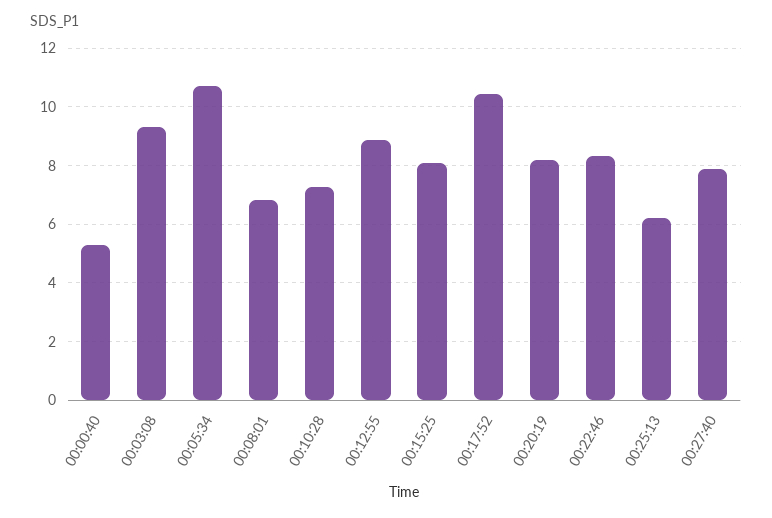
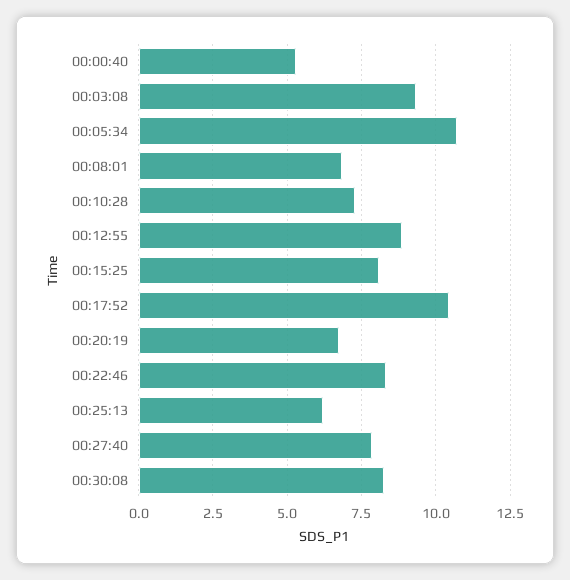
00:20:19: 8.25 -> 6.75
00:30:08: none -> 8.25

